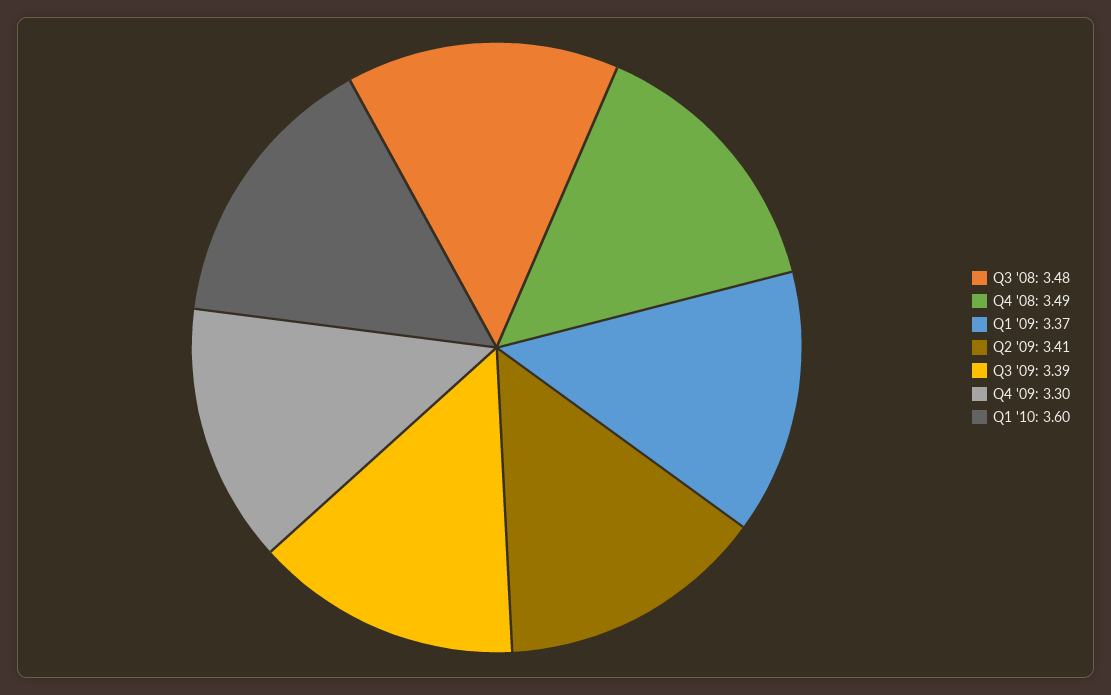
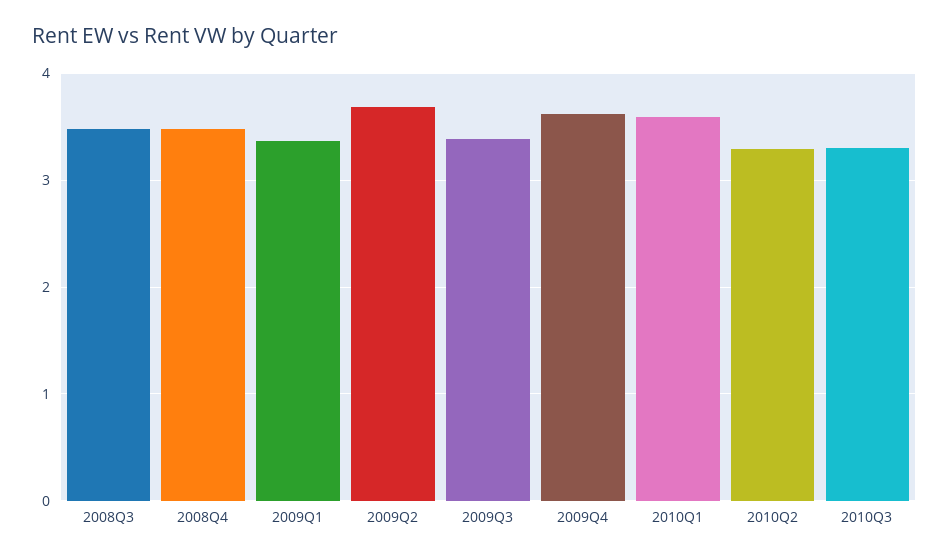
Q2 '09: 3.41 -> 3.7
Q4 '09: 3.3 -> 3.6
2010Q2: none -> 3.3
2010Q3: none -> 3.3

